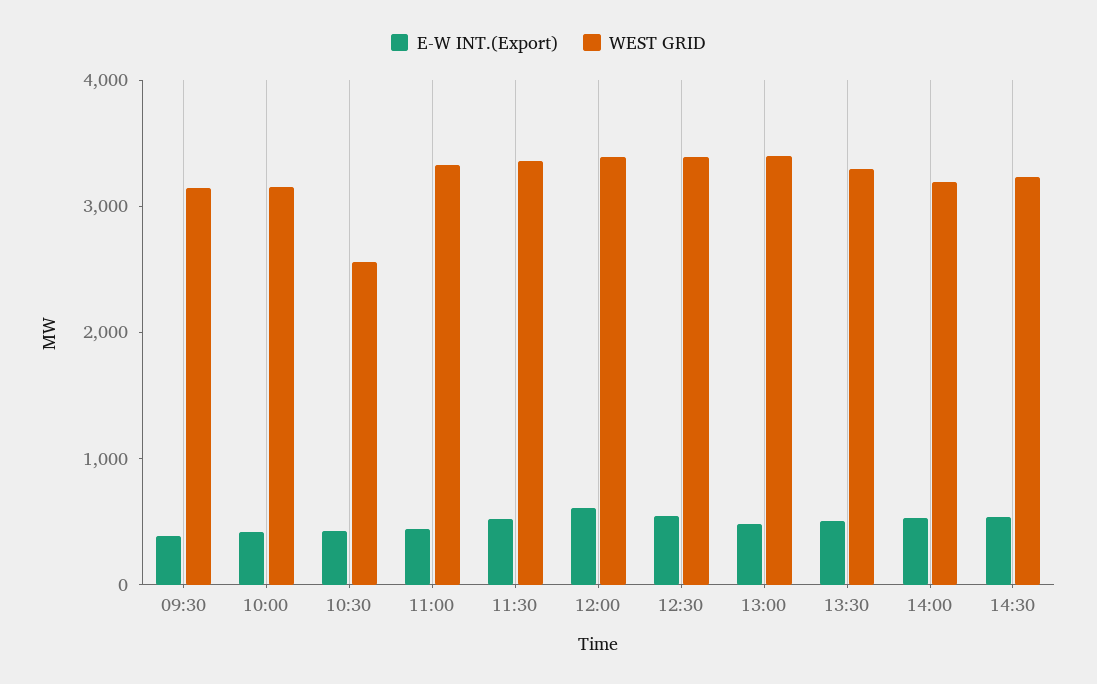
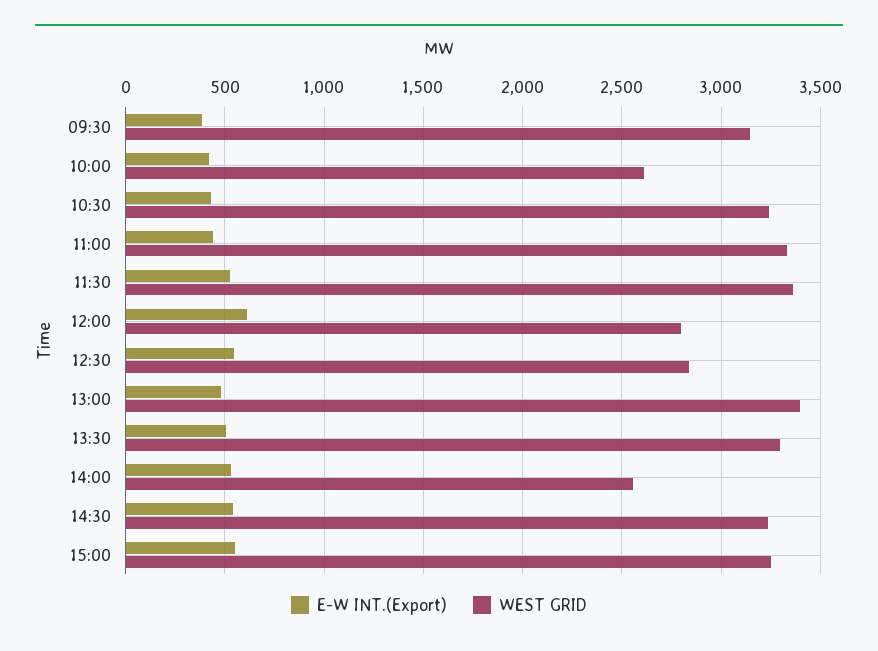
WEST GRID, 10:00: 3200 -> 2600
WEST GRID, 10:30: 2600 -> 3250
WEST GRID, 12:00: 3400 -> 2800
WEST GRID, 12:30: 3400 -> 2850
WEST GRID, 14:00: 3200 -> 2550
E-W INT.(Export), 15:00: none -> 550
WEST GRID, 15:00: none -> 3250

